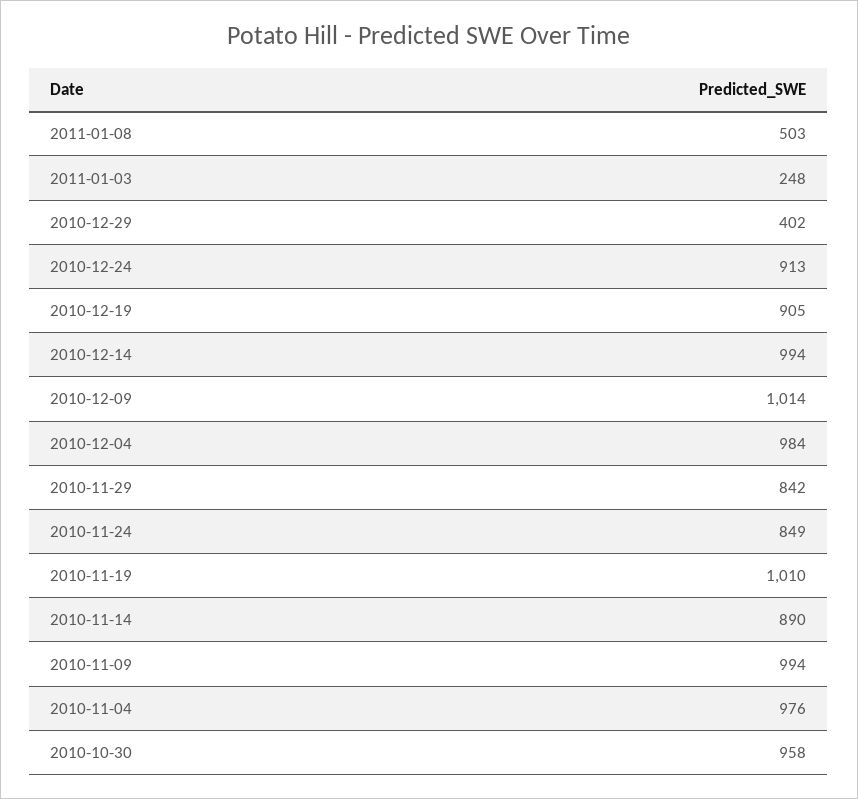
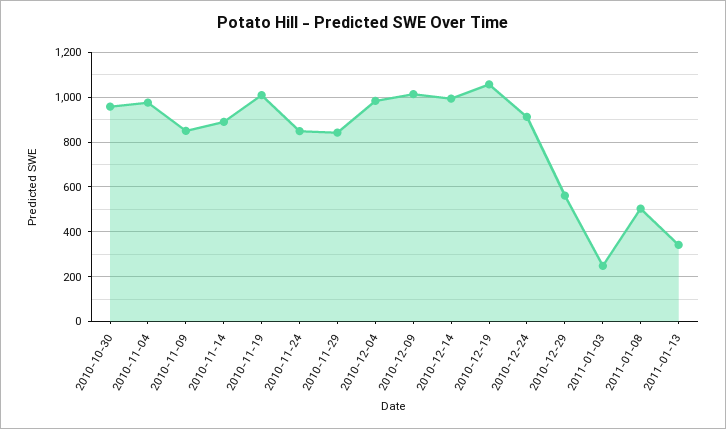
2010-12-29: 402 -> 550
2010-12-19: 905 -> 1050
2010-11-09: 994 -> 850
2011-01-13: none -> 350

